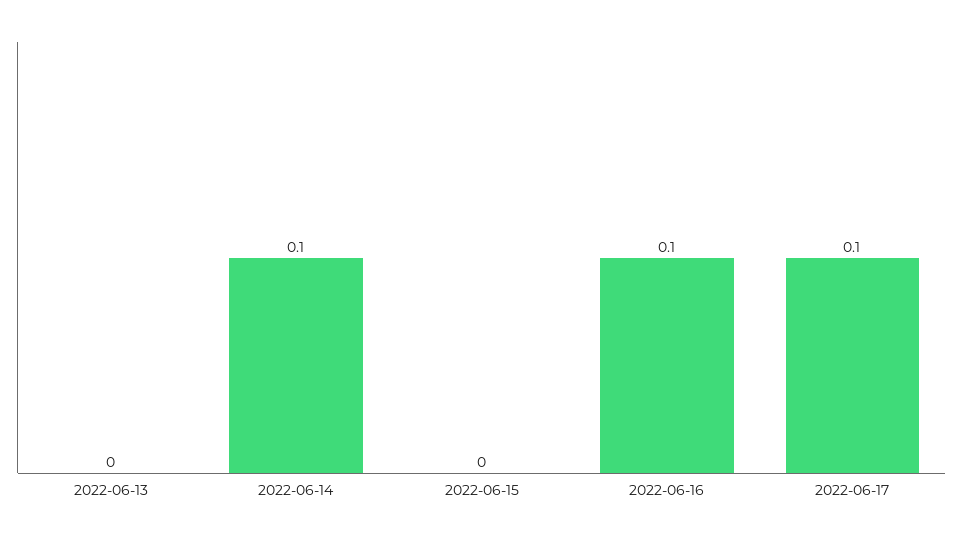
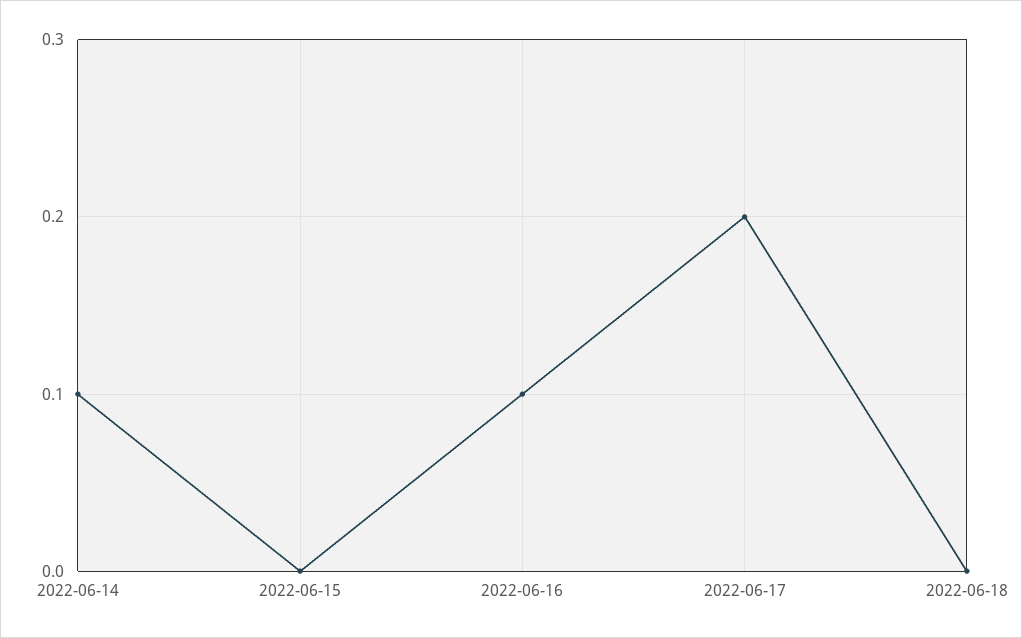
2022-06-13: 0 -> none
2022-06-17: 0.1 -> 0.2
2022-06-18: none -> 0

